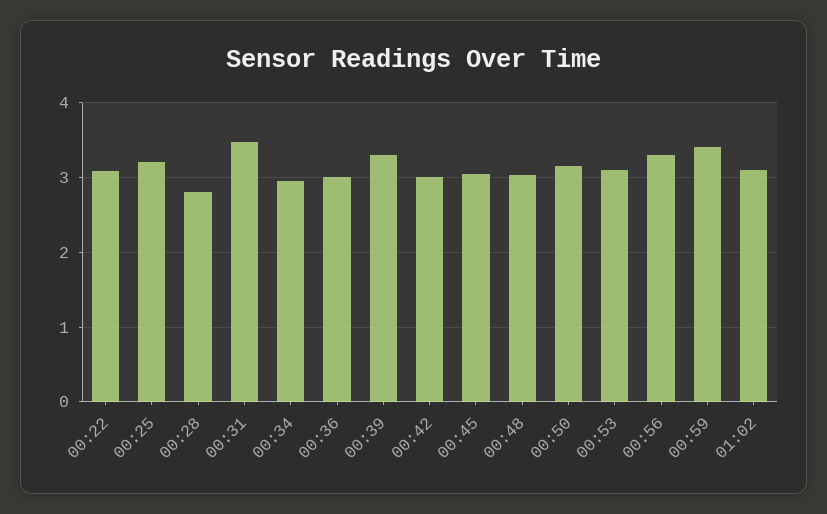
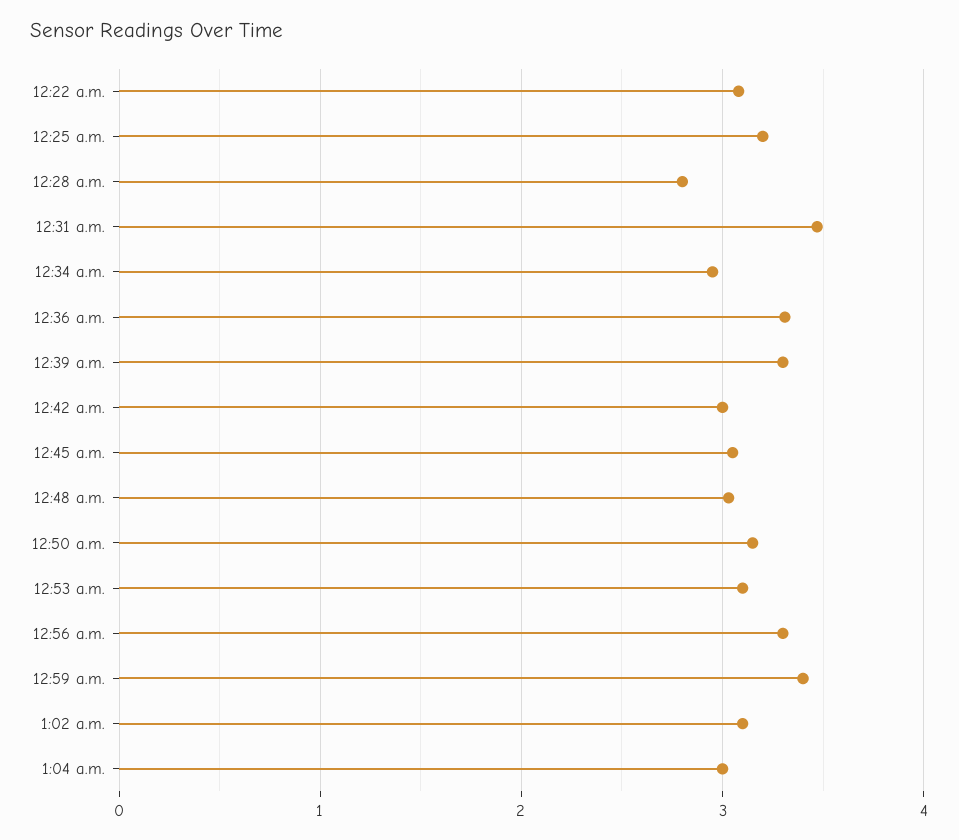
00:36: 3 -> 3.3
1:04 a.m.: none -> 3

